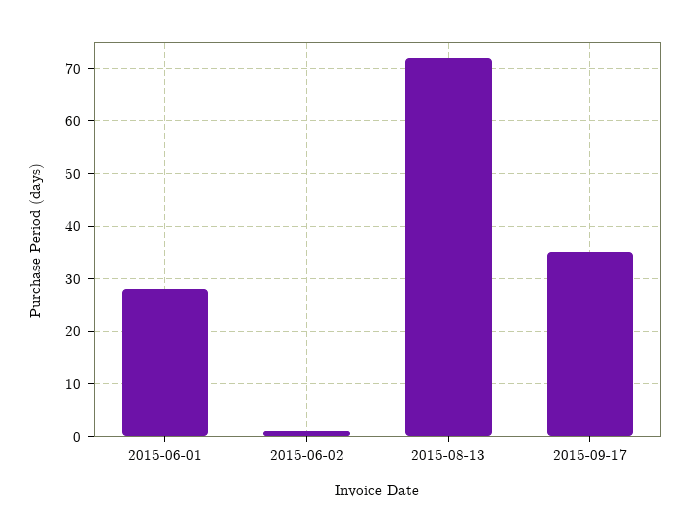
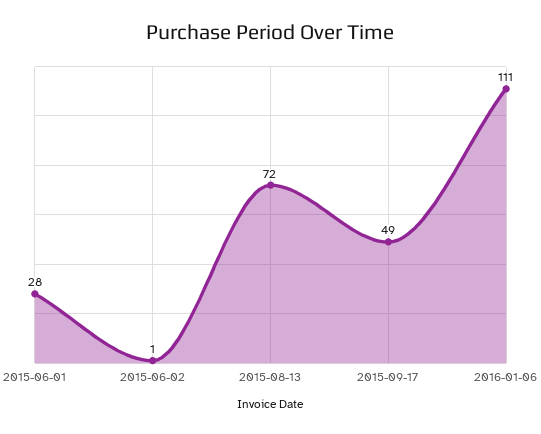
2015-09-17: 35 -> 49
2016-01-06: none -> 111

